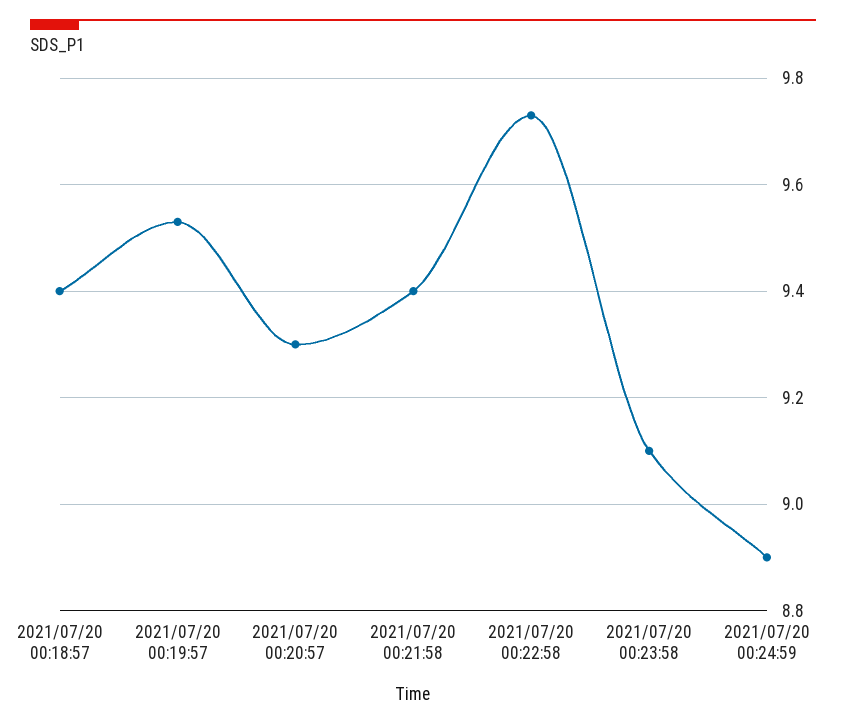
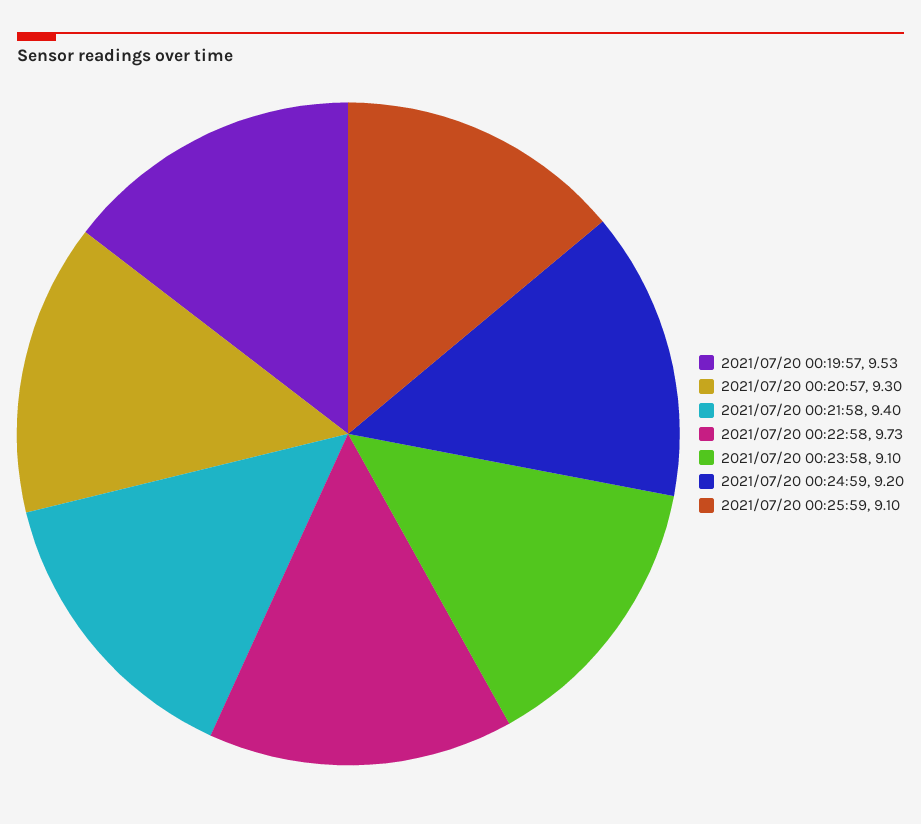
2021/07/20 00:18:57: 9.4 -> none
2021/07/20 00:24:59: 8.9 -> 9.2
2021/07/20 00:25:59: none -> 9.1

